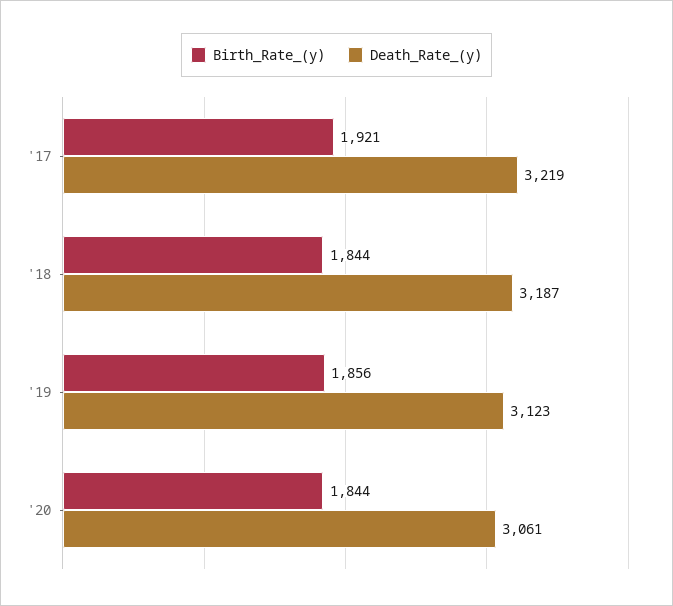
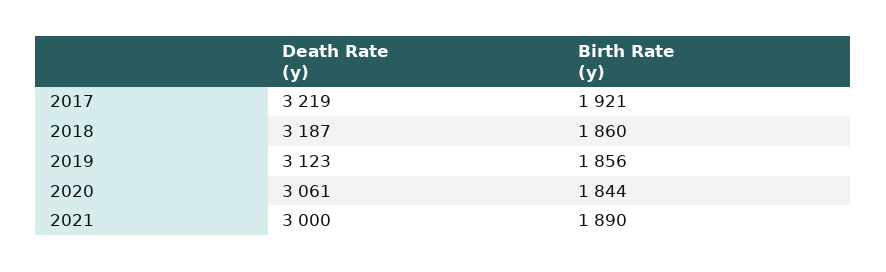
Birth_Rate_(y), '18: 1844 -> 1860
Death_Rate_(y), 2021: none -> 3000
Birth_Rate_(y), 2021: none -> 1890

